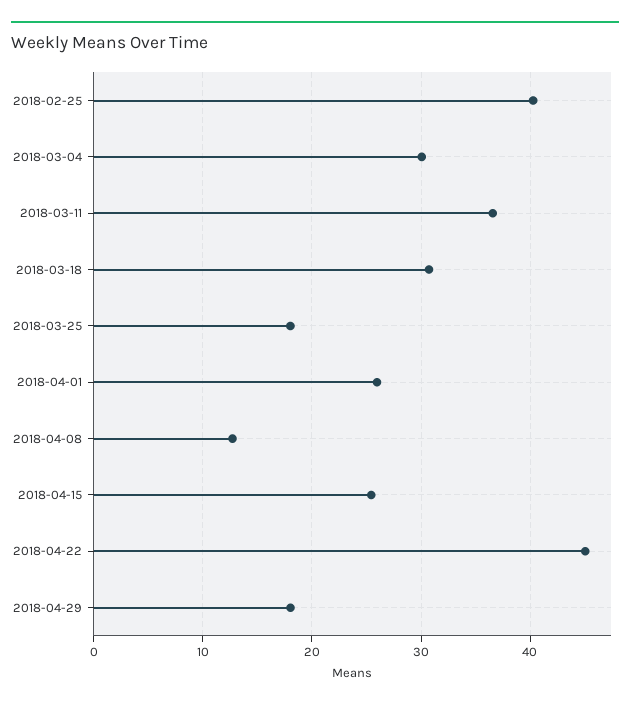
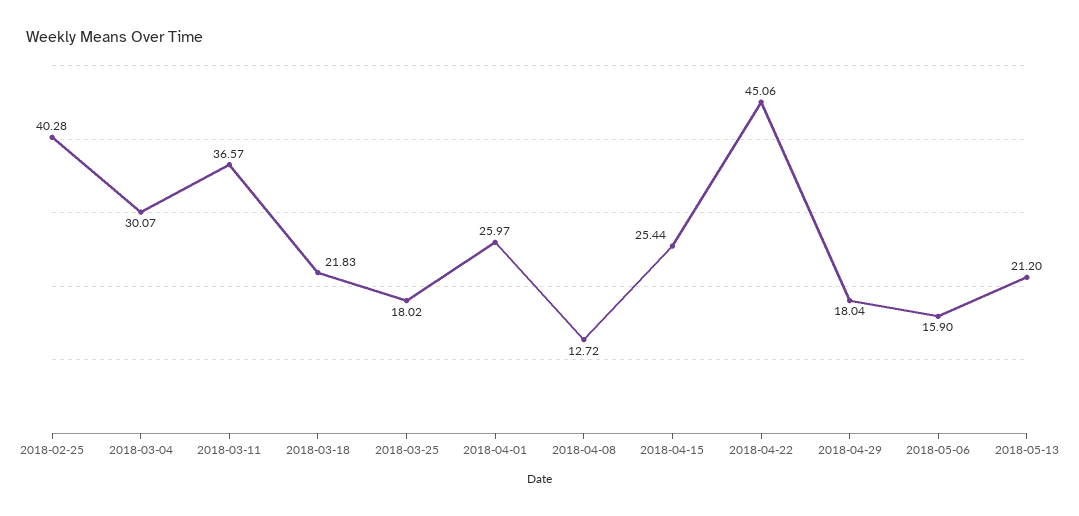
2018-03-18: 31 -> 21.83
2018-05-06: none -> 15.9
2018-05-13: none -> 21.2

